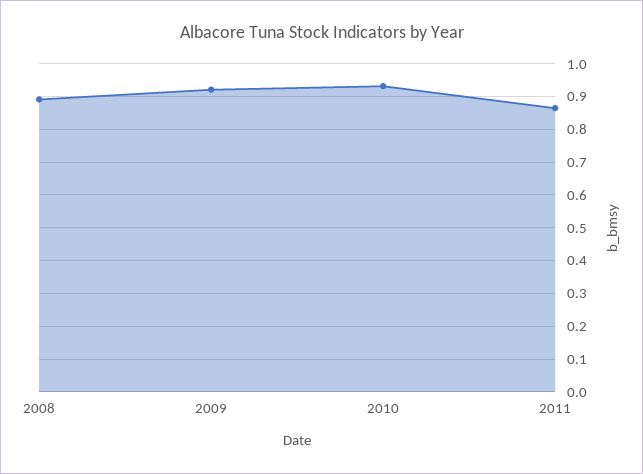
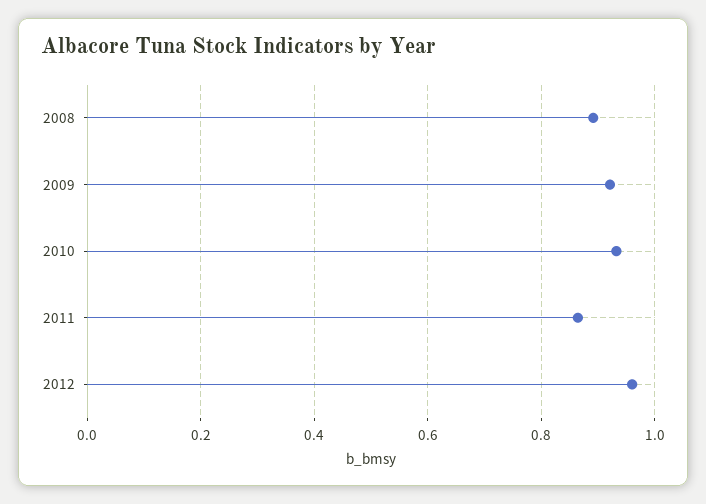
2012: none -> 0.96

